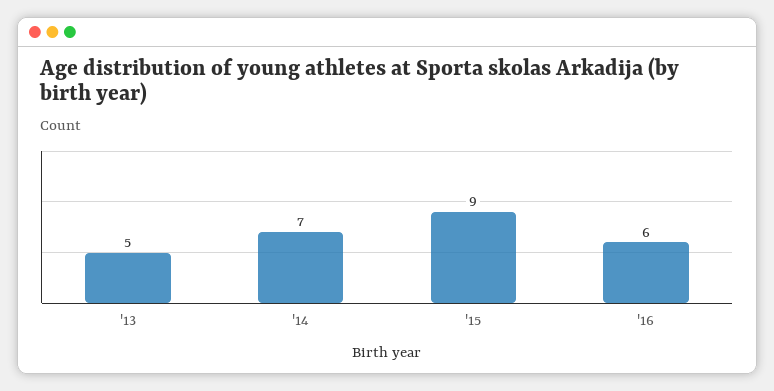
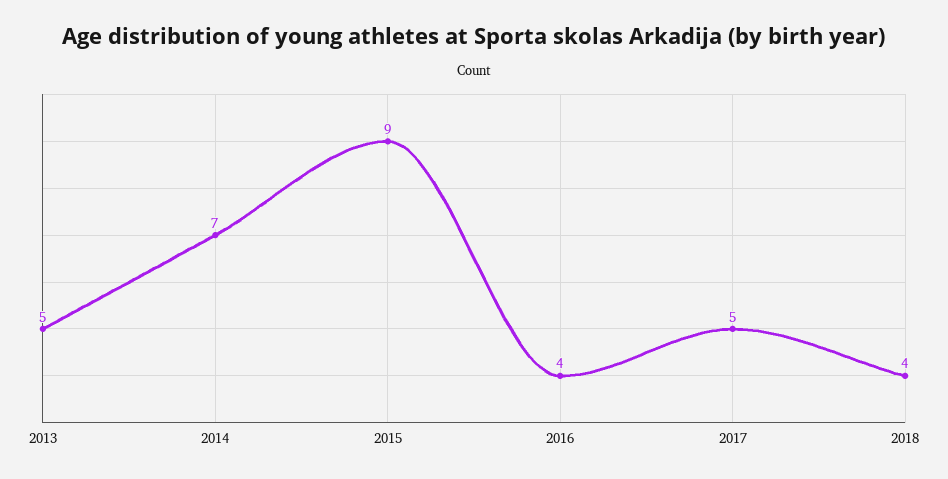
'16: 6 -> 4
2017: none -> 5
2018: none -> 4

